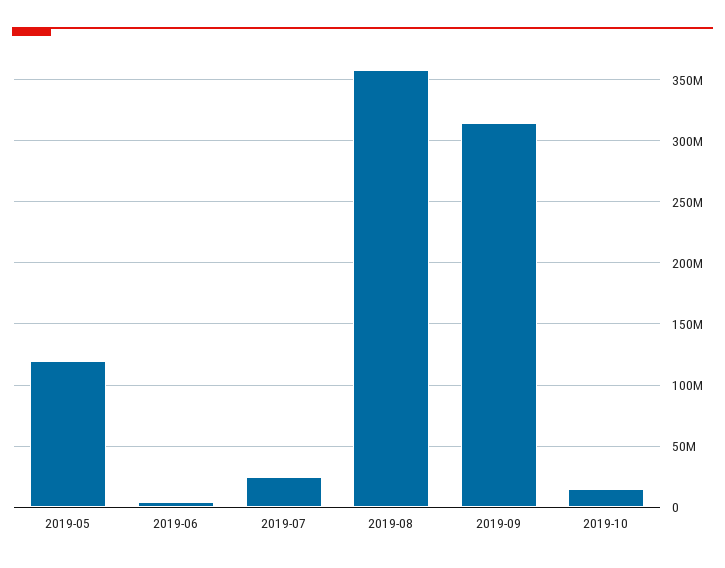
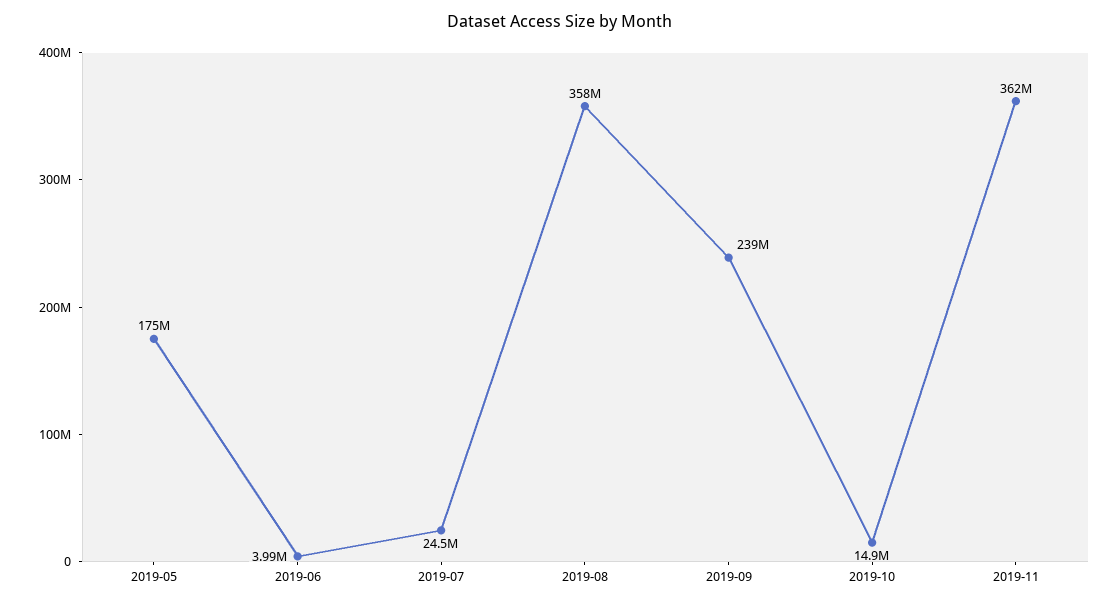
2019-05: 120000000 -> 175000000
2019-09: 315000000 -> 239000000
2019-11: none -> 362000000

